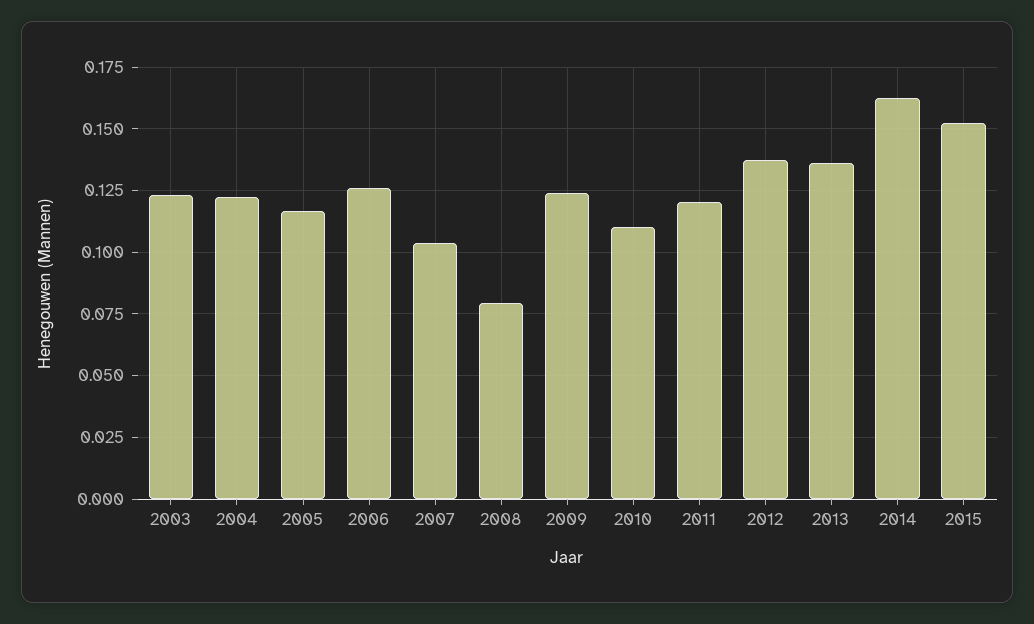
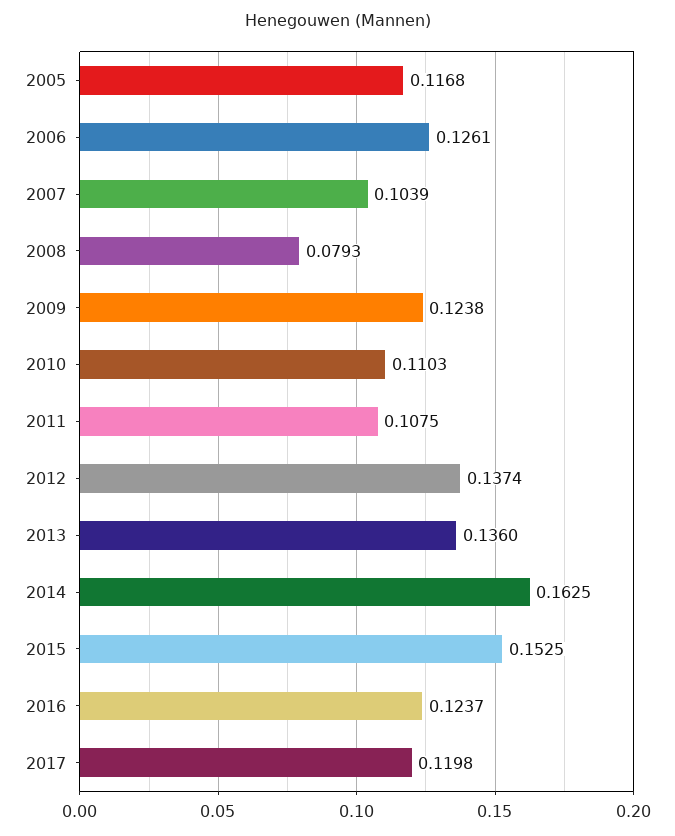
2003: 0.1225 -> none
2004: 0.1225 -> none
2011: 0.12 -> 0.1075
2016: none -> 0.1237
2017: none -> 0.1198

